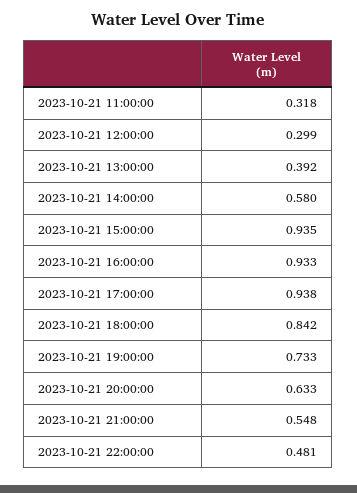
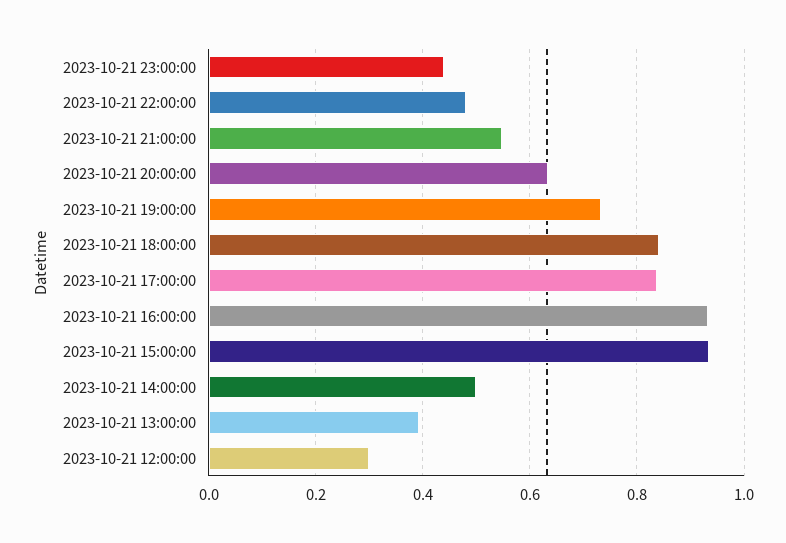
2023-10-21 11:00:00: 0.318 -> none
2023-10-21 14:00:00: 0.58 -> 0.5
2023-10-21 17:00:00: 0.938 -> 0.84
2023-10-21 23:00:00: none -> 0.44

